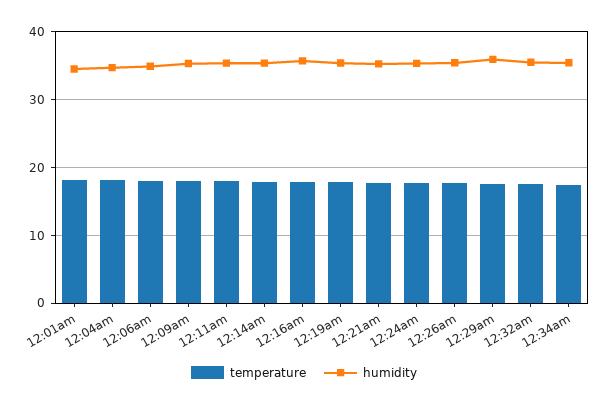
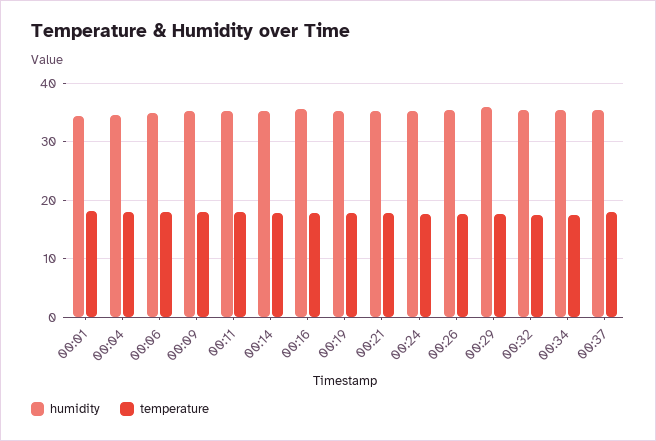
humidity, 00:37: none -> 36
temperature, 00:37: none -> 18

